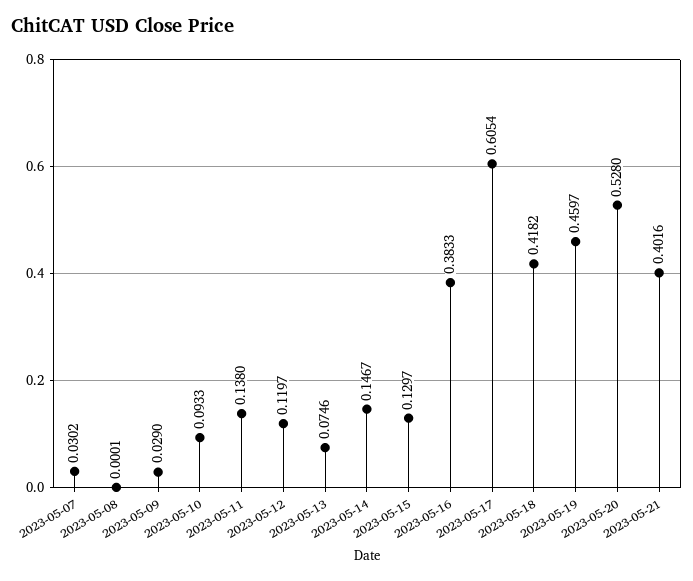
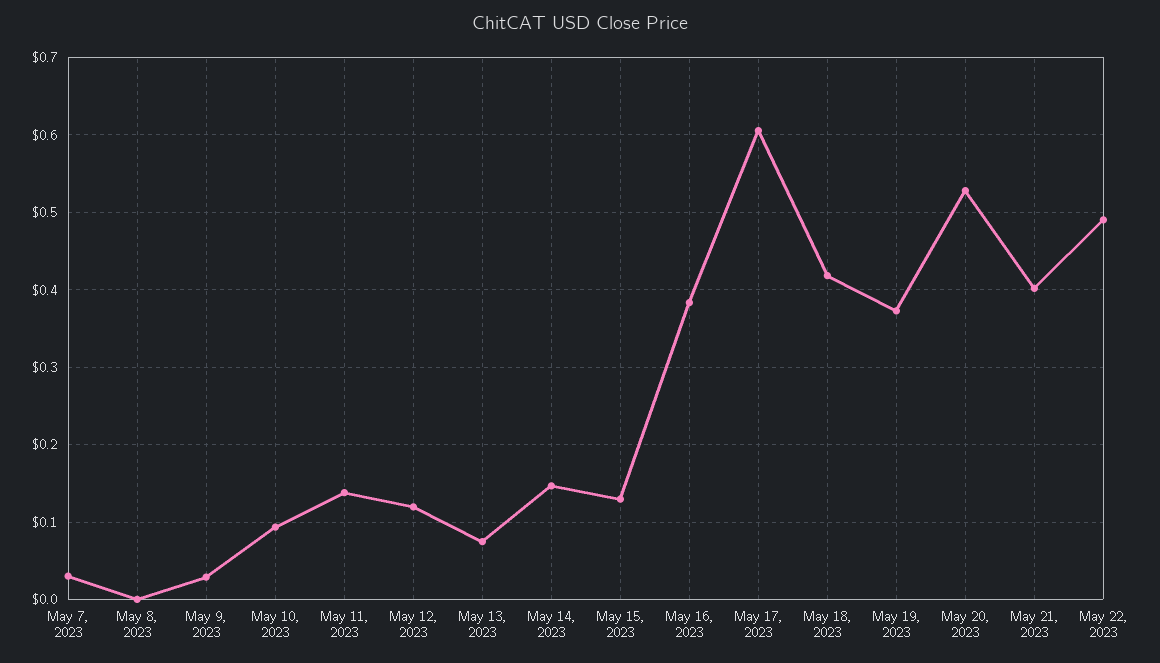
2023-05-19: 0.4597 -> 0.37
May 22, 2023: none -> 0.49

